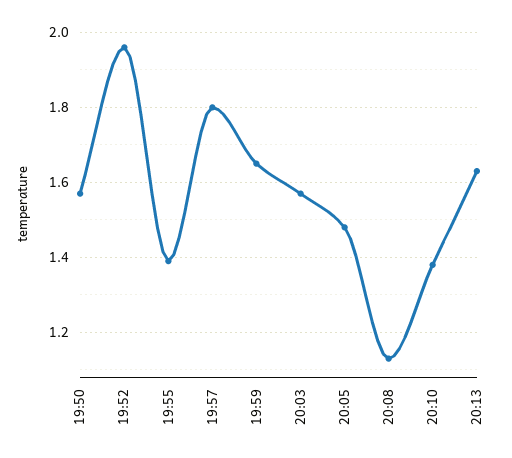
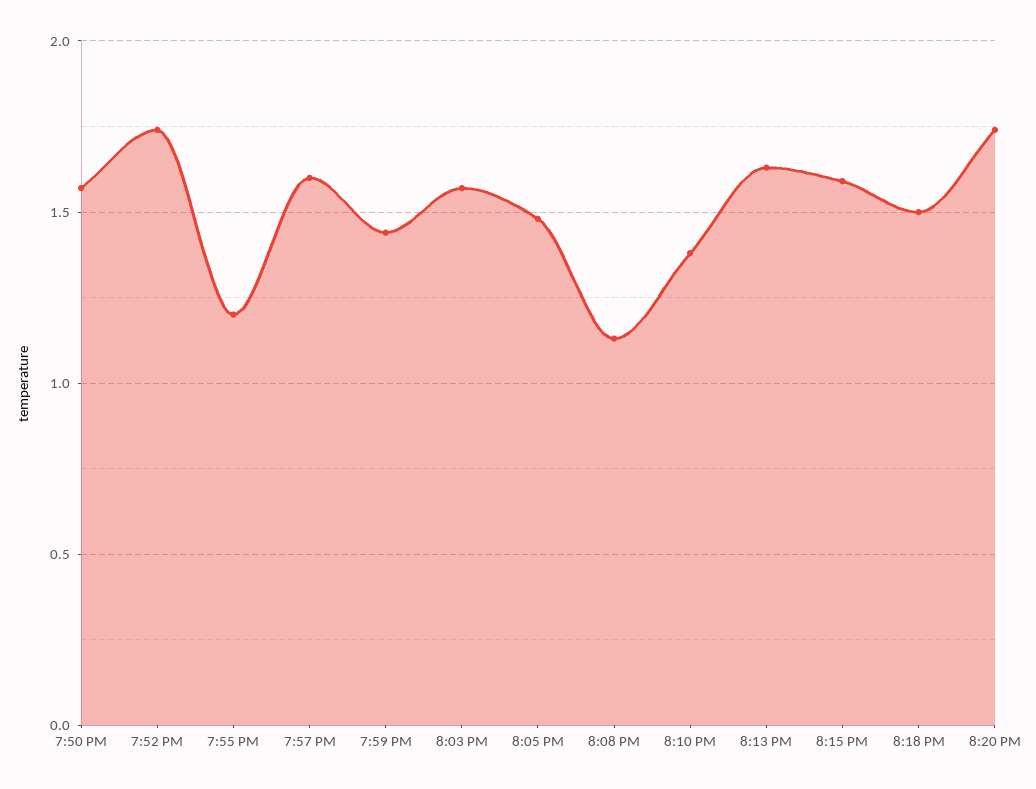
19:52: 1.95 -> 1.75
19:55: 1.4 -> 1.2
19:57: 1.8 -> 1.6
19:59: 1.65 -> 1.45
8:15 PM: none -> 1.6
8:18 PM: none -> 1.5
8:20 PM: none -> 1.75

